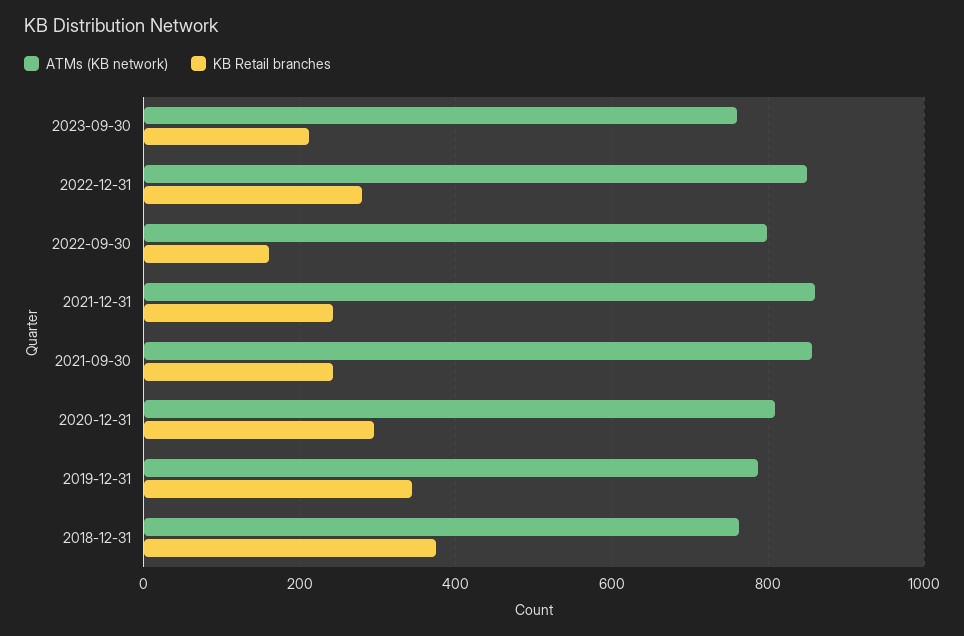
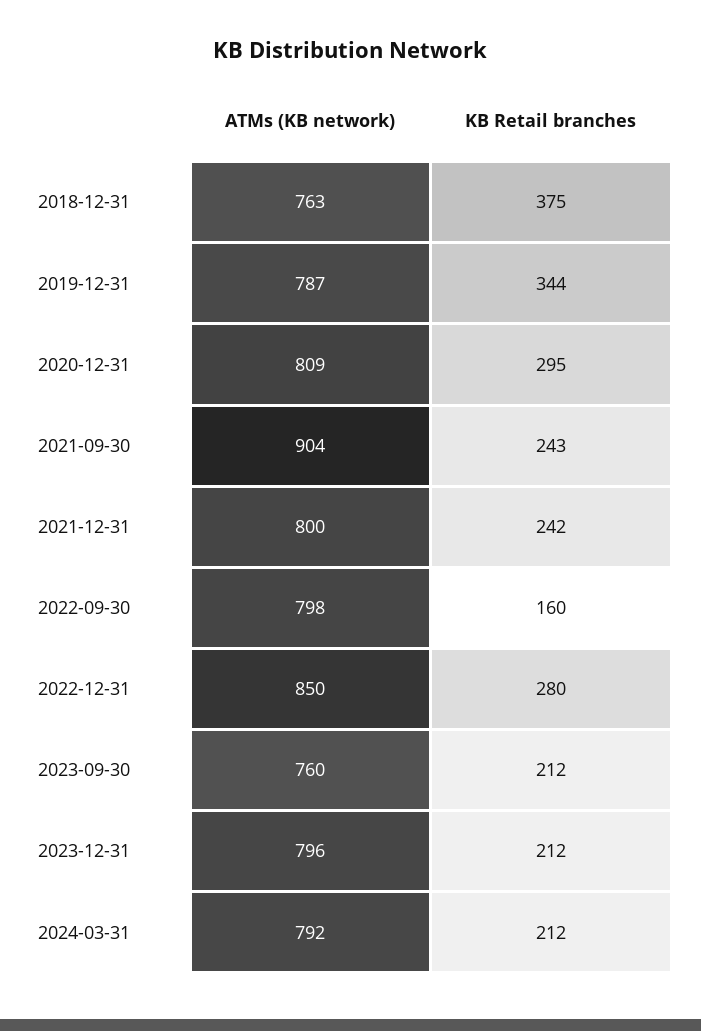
ATMs (KB network), 2021-12-31: 860 -> 800
ATMs (KB network), 2021-09-30: 860 -> 904
ATMs (KB network), 2023-12-31: none -> 796
KB Retail branches, 2023-12-31: none -> 212
ATMs (KB network), 2024-03-31: none -> 792
KB Retail branches, 2024-03-31: none -> 212

